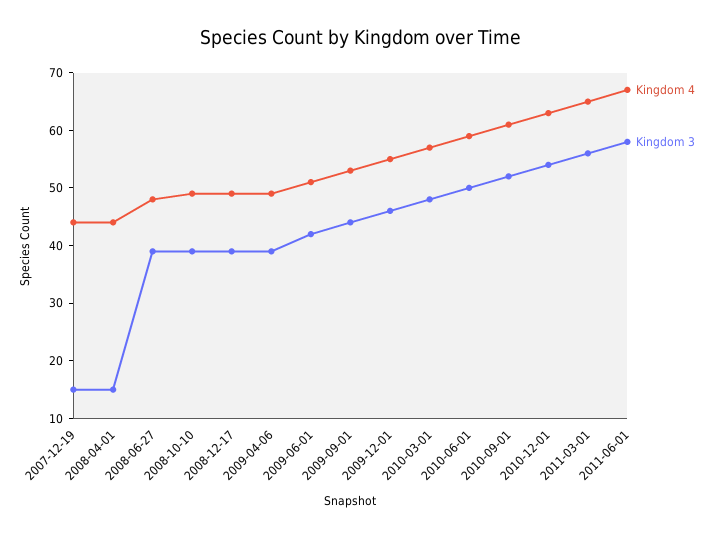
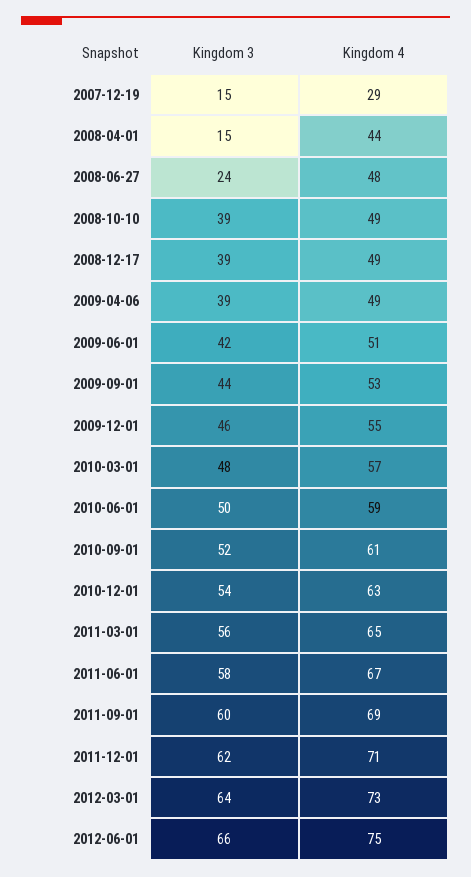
Kingdom 4, 2007-12-19: 45 -> 29
Kingdom 3, 2008-06-27: 40 -> 24
Kingdom 3, 2011-09-01: none -> 60
Kingdom 4, 2011-09-01: none -> 69
Kingdom 3, 2011-12-01: none -> 62
Kingdom 4, 2011-12-01: none -> 71
Kingdom 3, 2012-03-01: none -> 64
Kingdom 4, 2012-03-01: none -> 73
Kingdom 3, 2012-06-01: none -> 66
Kingdom 4, 2012-06-01: none -> 75

